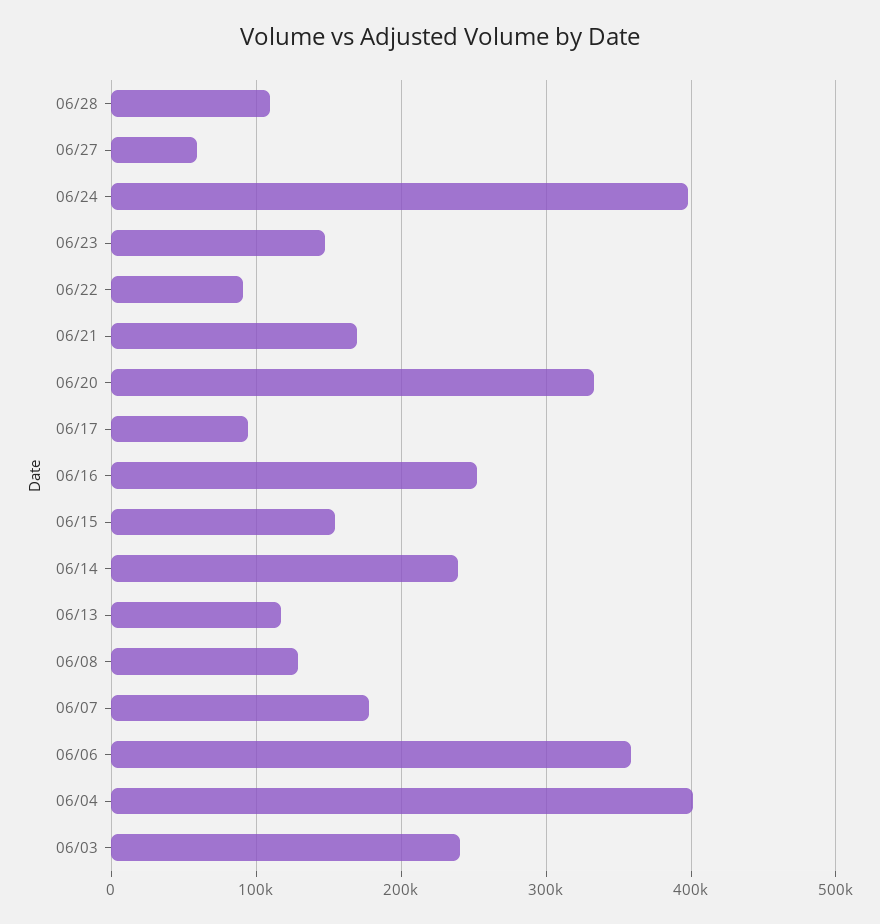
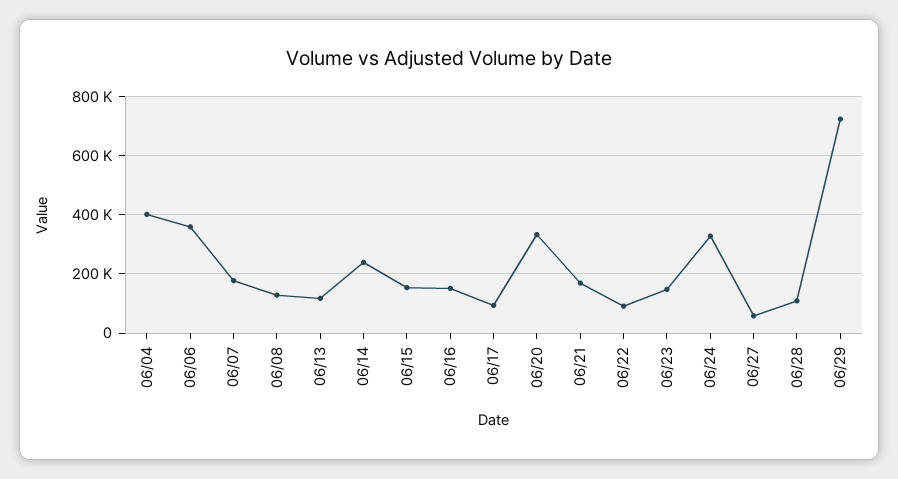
06/24: 400000 -> 325000
06/16: 250000 -> 150000
06/03: 240000 -> none
06/29: none -> 725000

